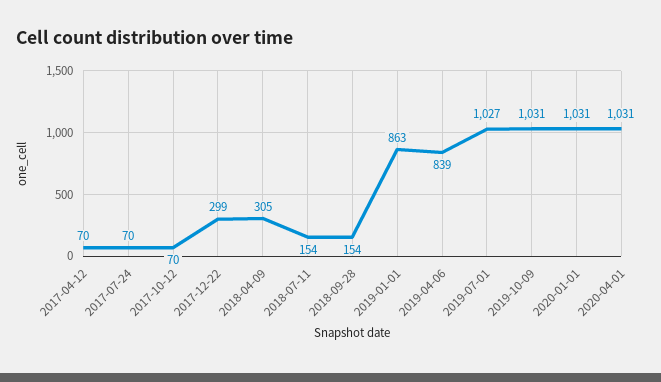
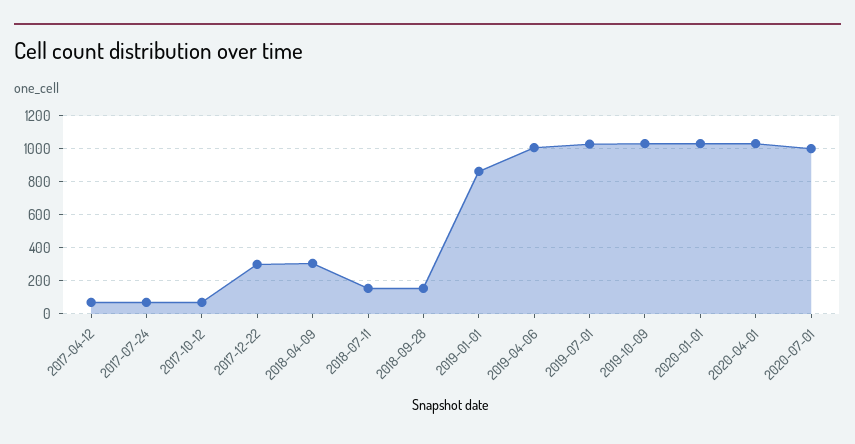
2019-04-06: 839 -> 1000
2020-07-01: none -> 1000

